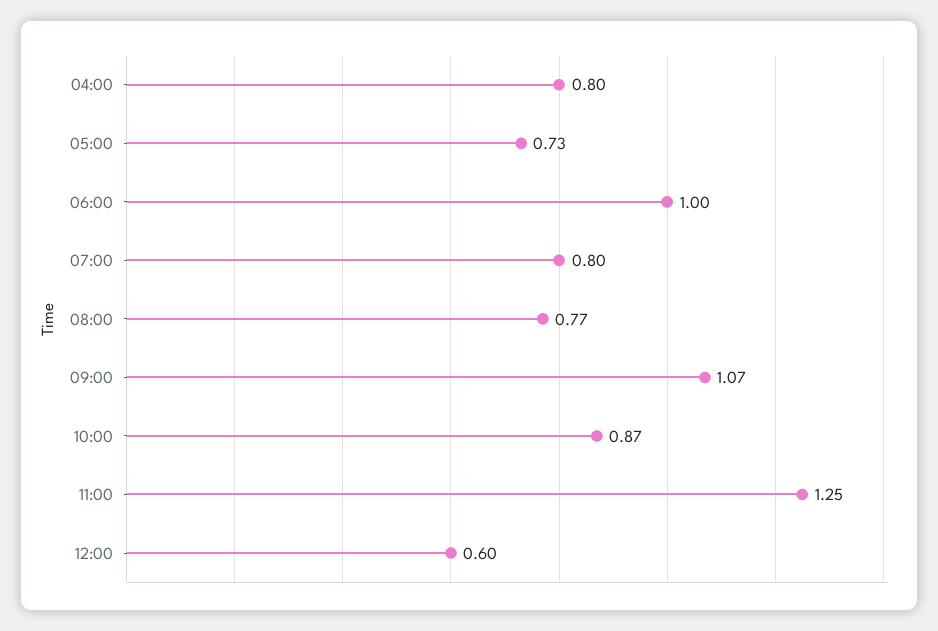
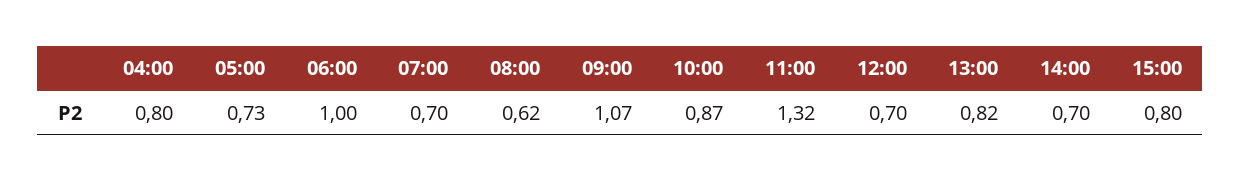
07:00: 0.8 -> 0.7
08:00: 0.77 -> 0.62
11:00: 1.25 -> 1.32
12:00: 0.6 -> 0.7
13:00: none -> 0.82
14:00: none -> 0.7
15:00: none -> 0.8

